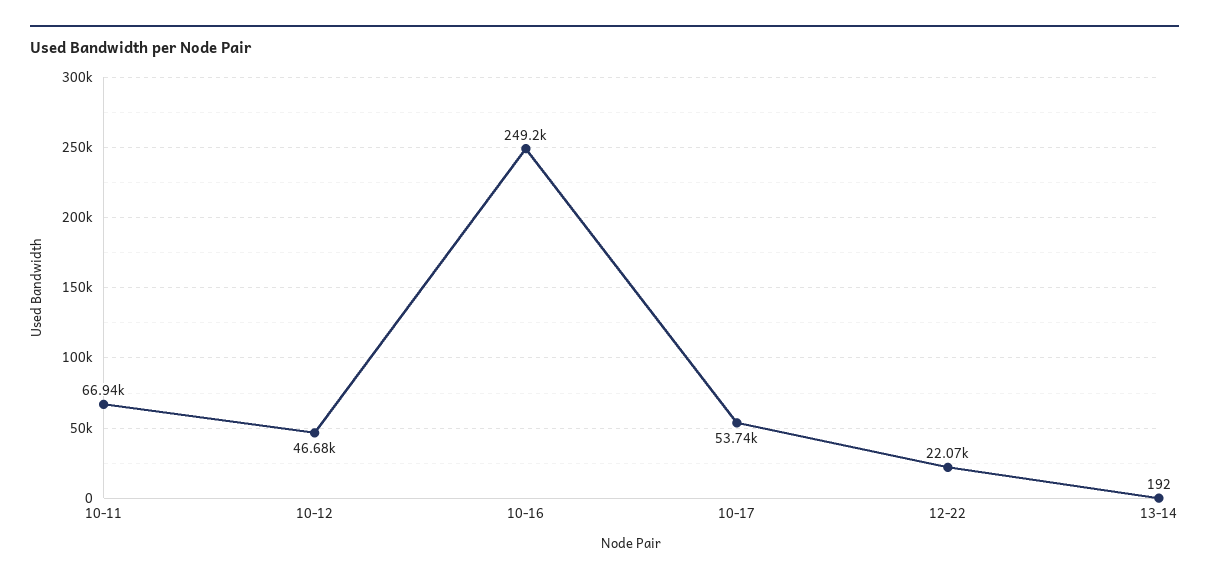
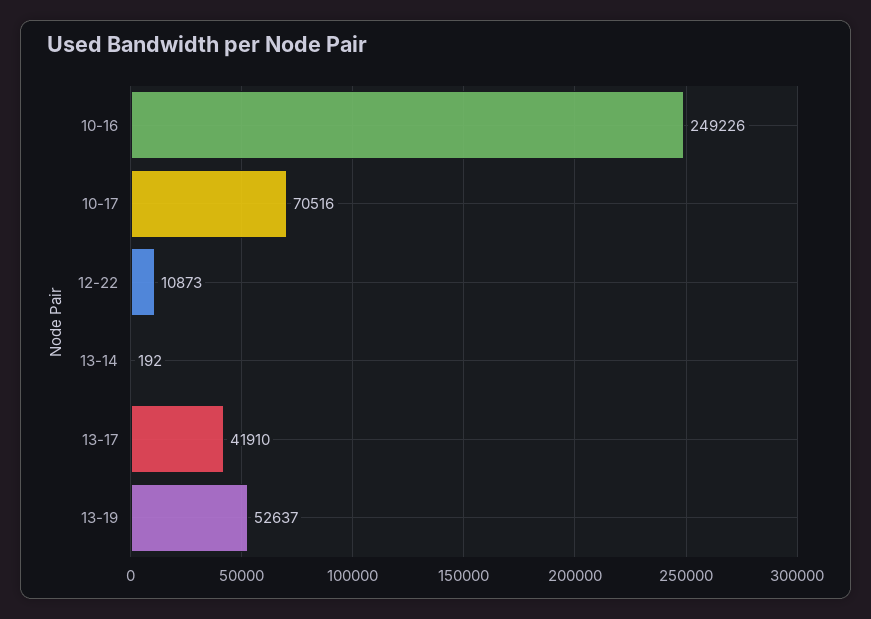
10-11: 66940 -> none
10-12: 46680 -> none
10-17: 53740 -> 70516
12-22: 22070 -> 10873
13-17: none -> 41910
13-19: none -> 52637

